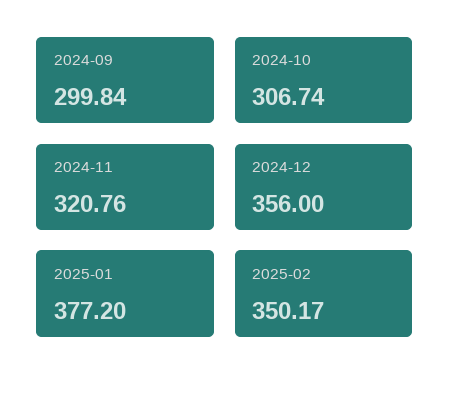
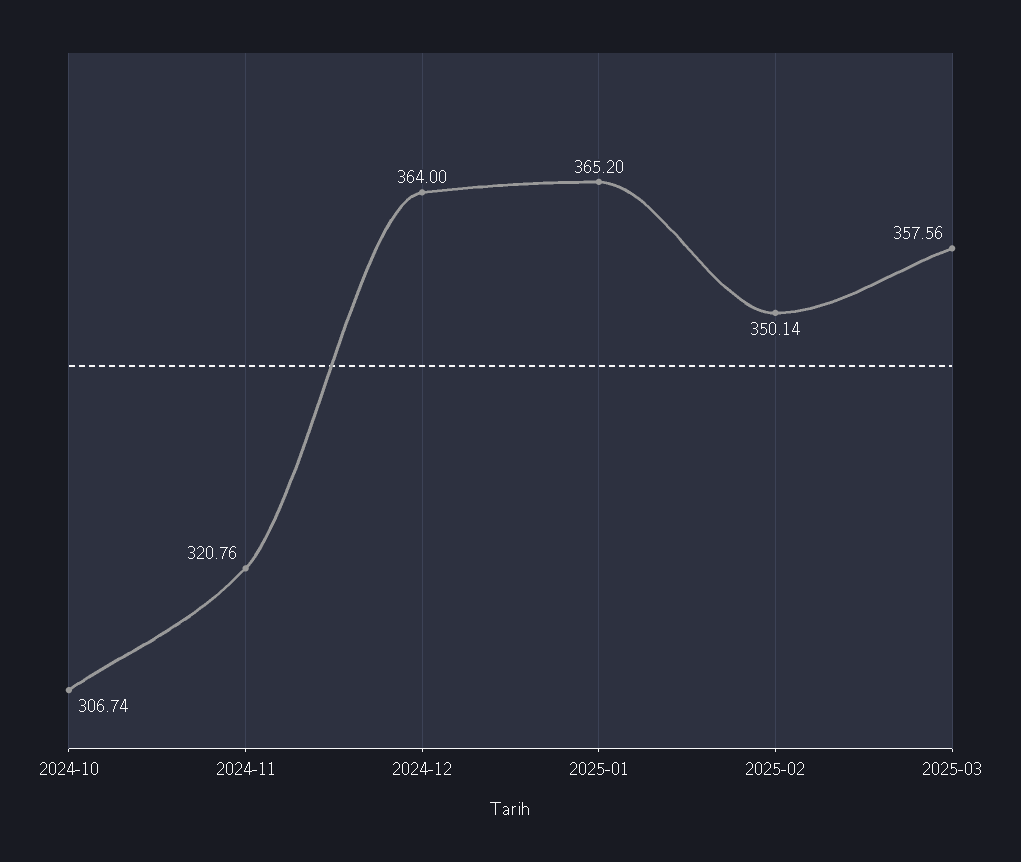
2024-09: 299.84 -> none
2024-12: 356 -> 364
2025-01: 377.2 -> 365.2
2025-02: 350.17 -> 350.14
2025-03: none -> 357.56

